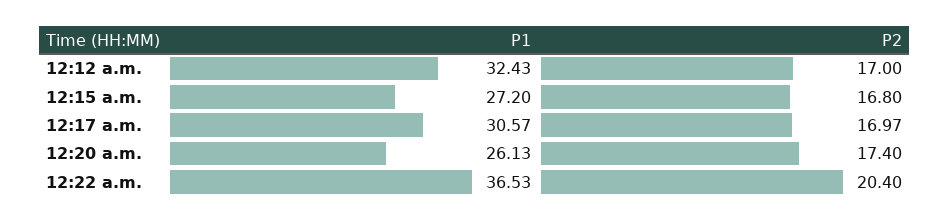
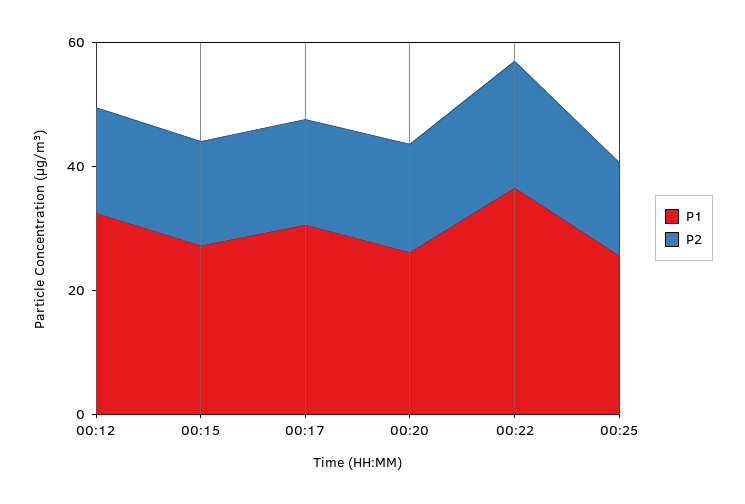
P1, 00:25: none -> 25
P2, 00:25: none -> 15

